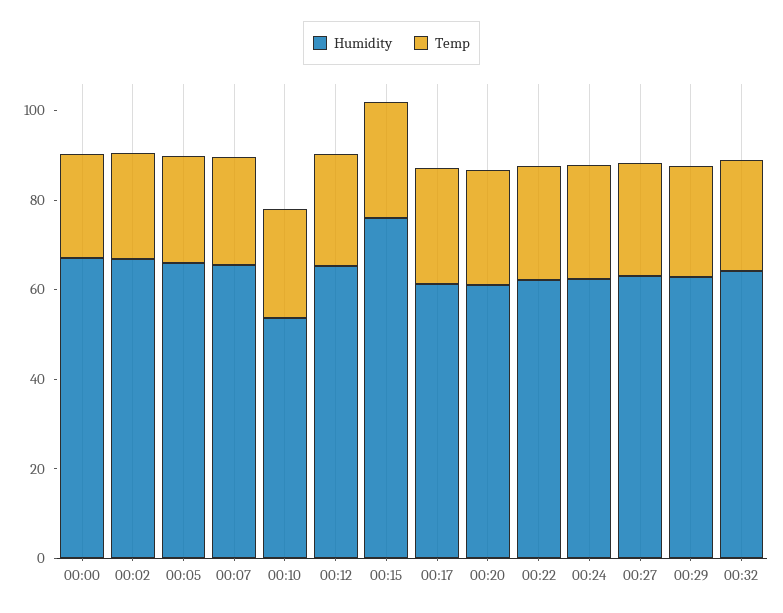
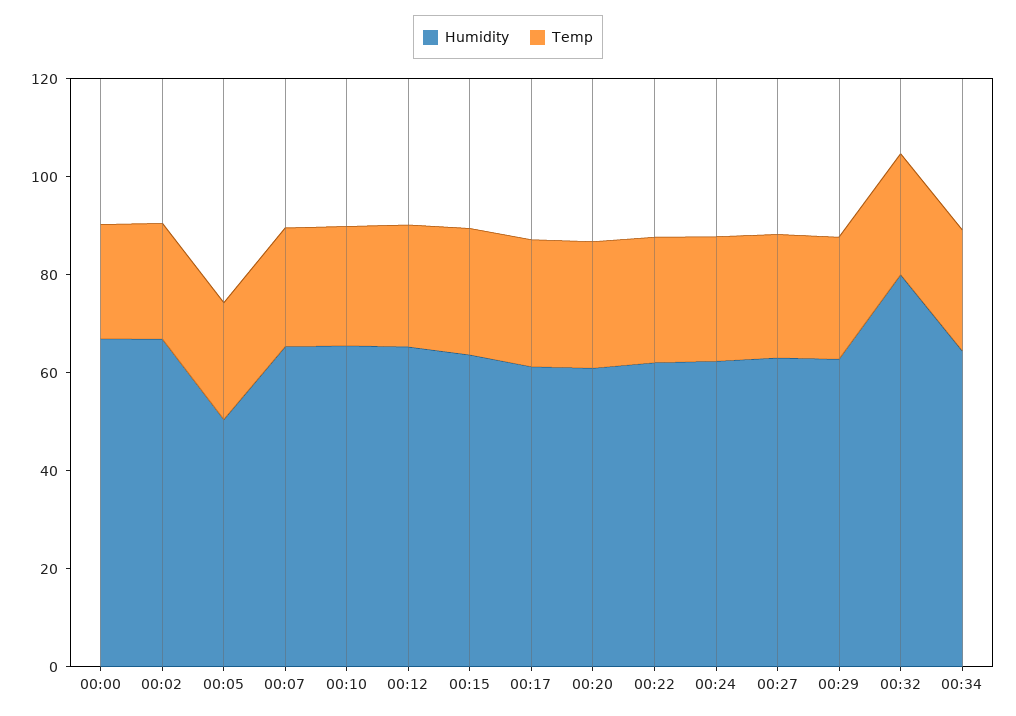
Humidity, 00:05: 65 -> 50
Humidity, 00:10: 55 -> 65
Humidity, 00:15: 75 -> 65
Humidity, 00:32: 65 -> 80
Humidity, 00:34: none -> 65
Temp, 00:34: none -> 25

